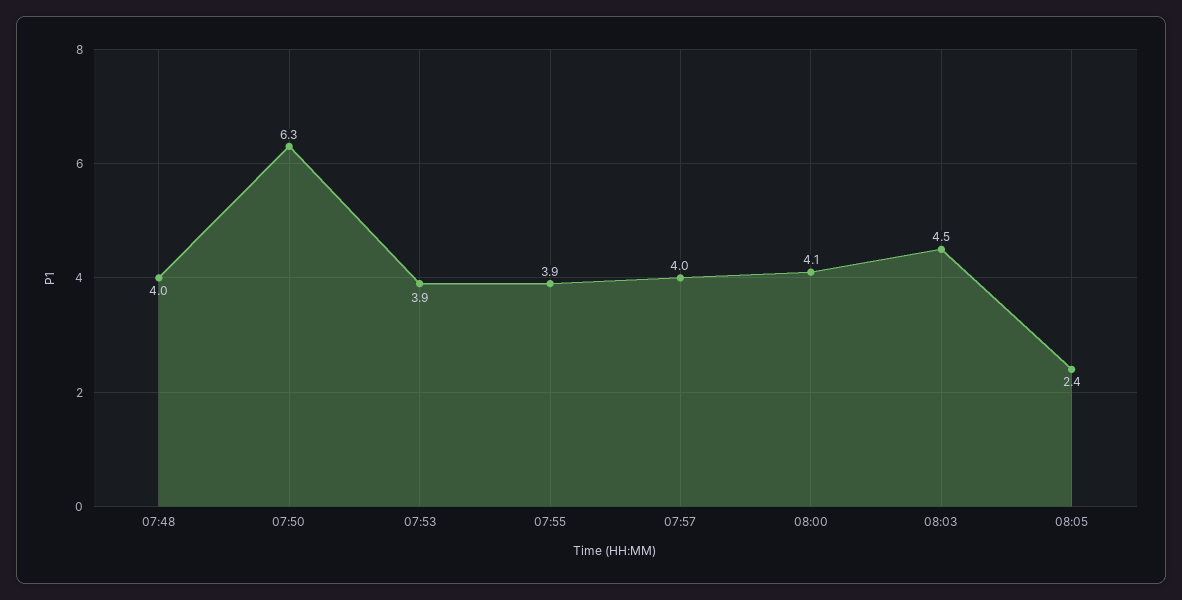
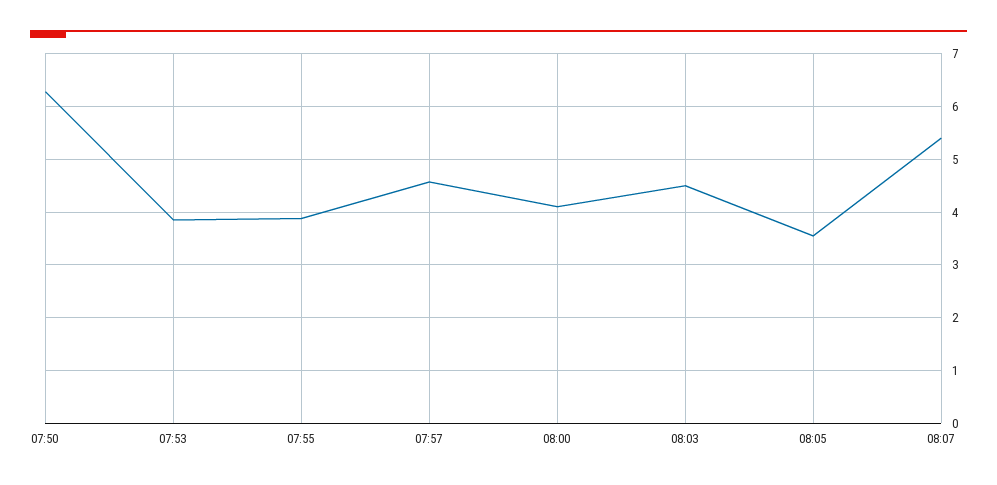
07:48: 4 -> none
07:57: 4 -> 4.6
08:05: 2.4 -> 3.6
08:07: none -> 5.4

